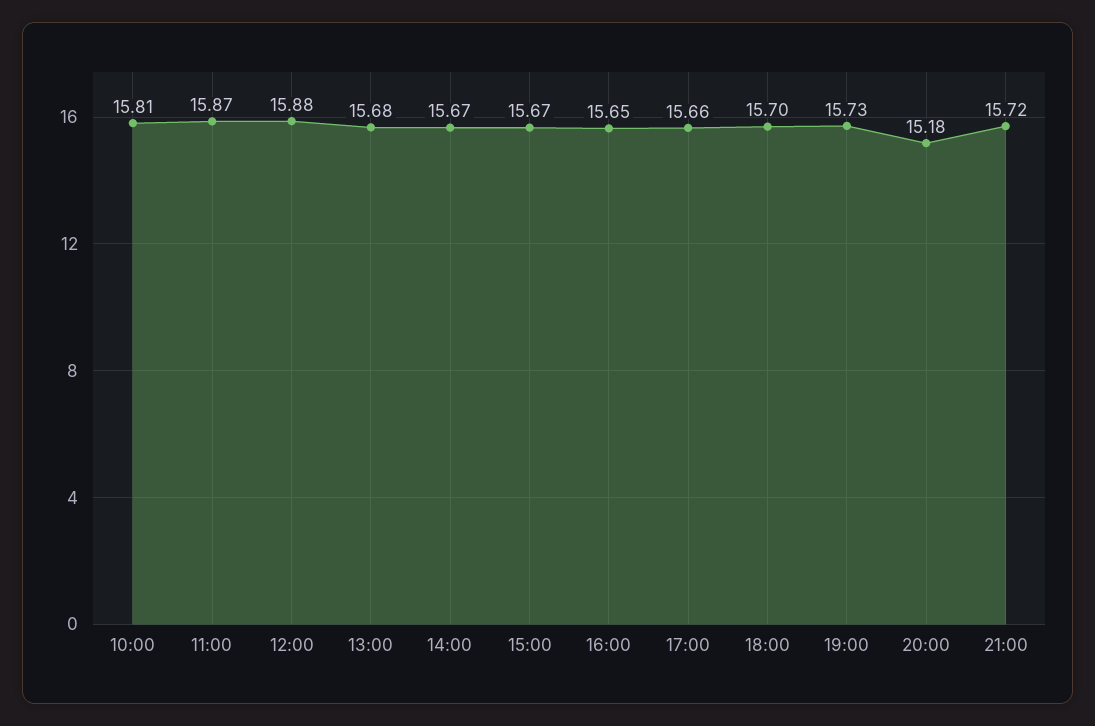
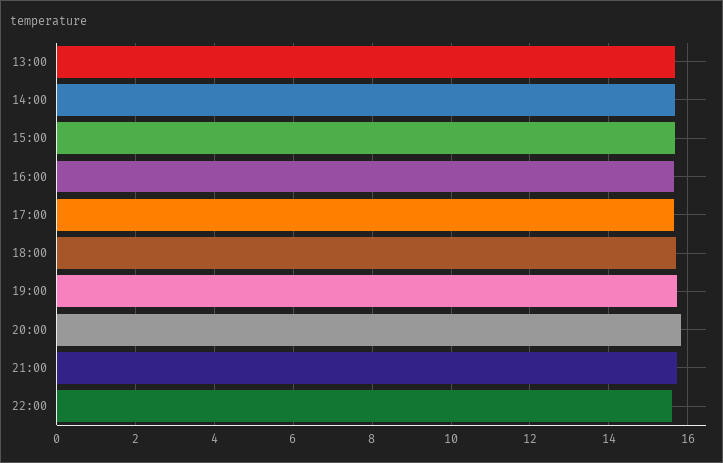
10:00: 15.81 -> none
11:00: 15.87 -> none
12:00: 15.88 -> none
20:00: 15.18 -> 15.8
22:00: none -> 15.6

